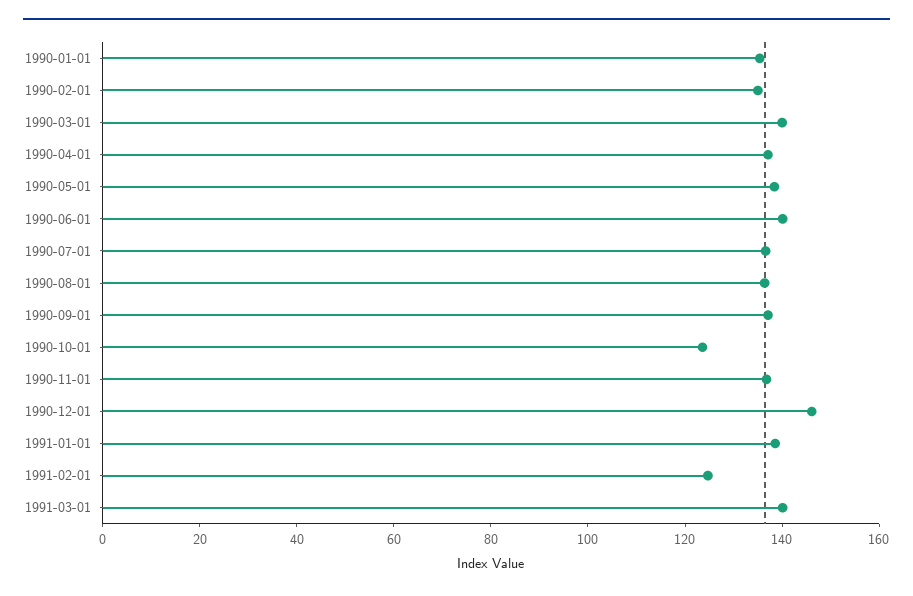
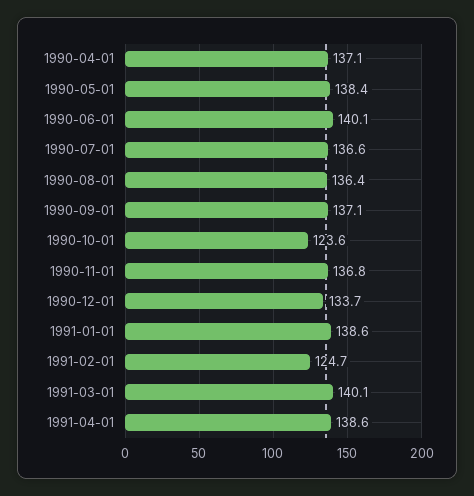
1990-01-01: 135 -> none
1990-02-01: 135 -> none
1990-03-01: 140 -> none
1990-12-01: 145 -> 133.7
1991-04-01: none -> 138.6

